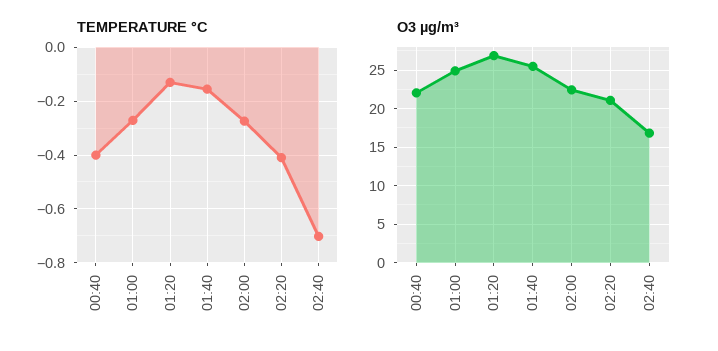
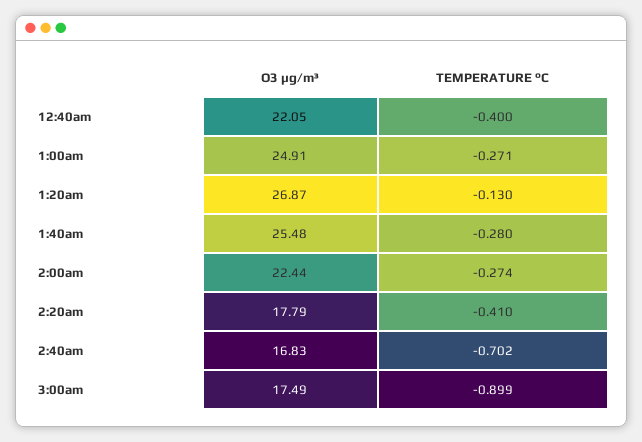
TEMPERATURE °C, 01:40: -0.15 -> -0.28
O3 µg/m³, 02:20: 21 -> 17.79
O3 µg/m³, 3:00am: none -> 17.49
TEMPERATURE °C, 3:00am: none -> -0.899

